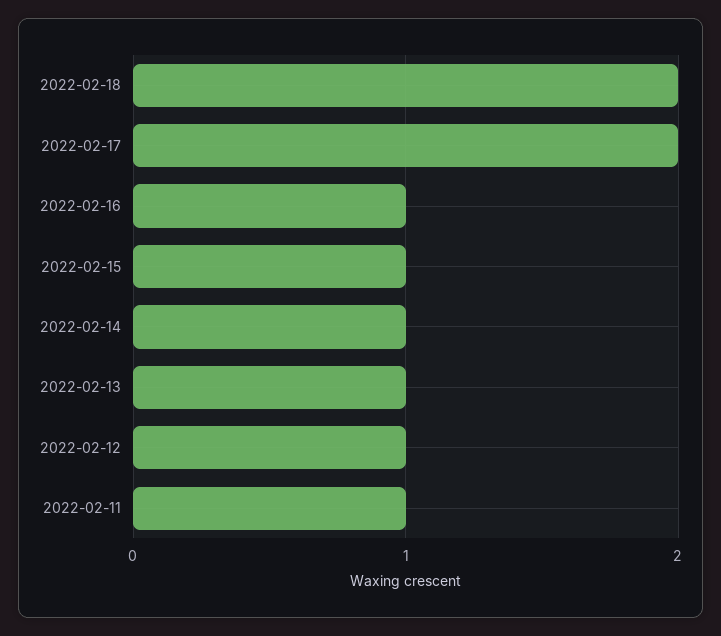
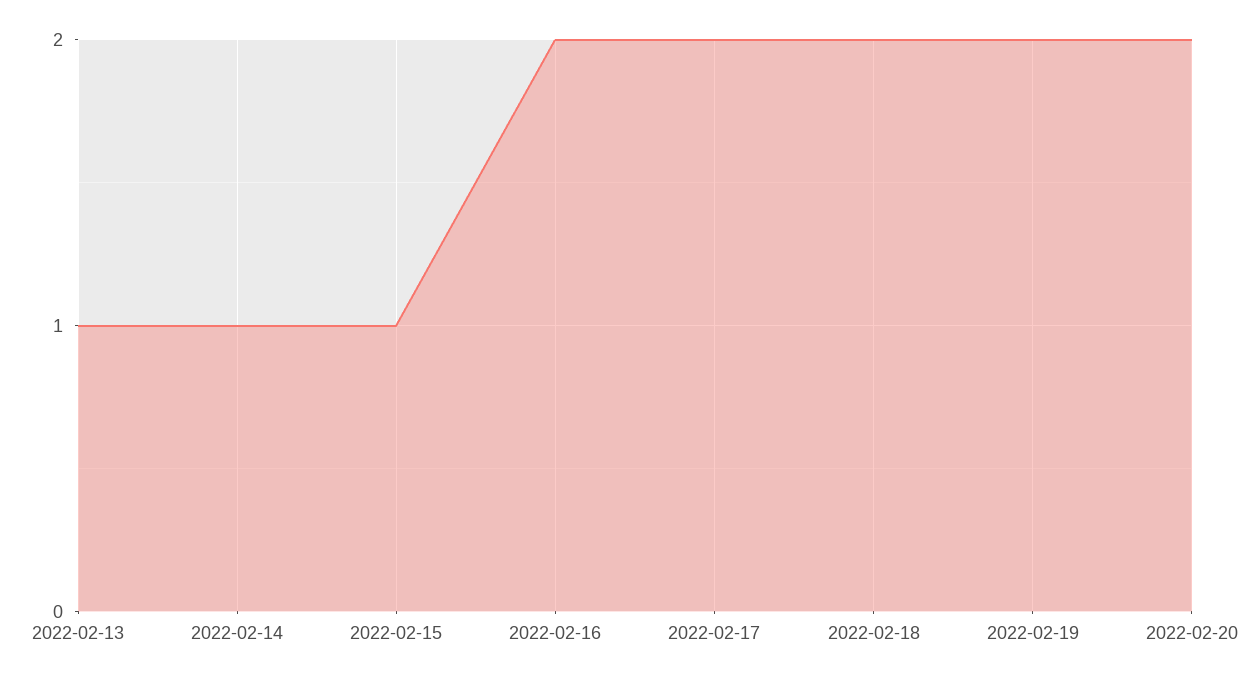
2022-02-16: 1 -> 2
2022-02-12: 1 -> none
2022-02-11: 1 -> none
2022-02-19: none -> 2
2022-02-20: none -> 2

